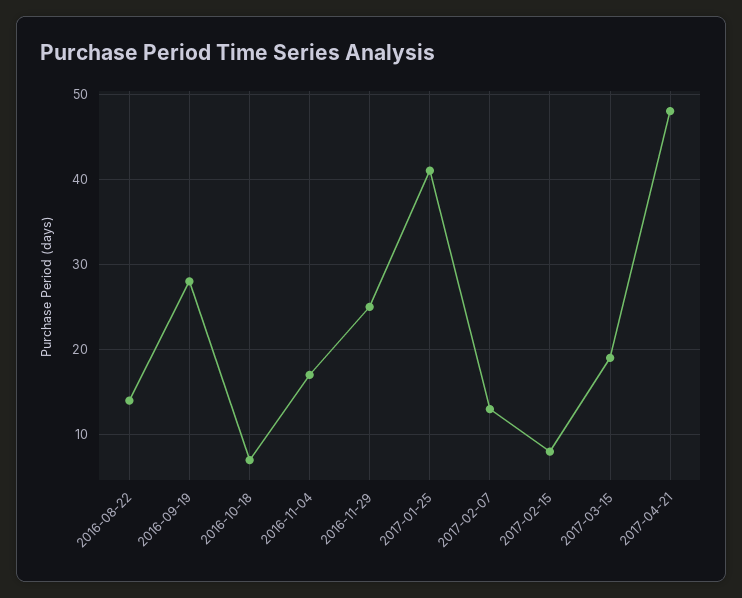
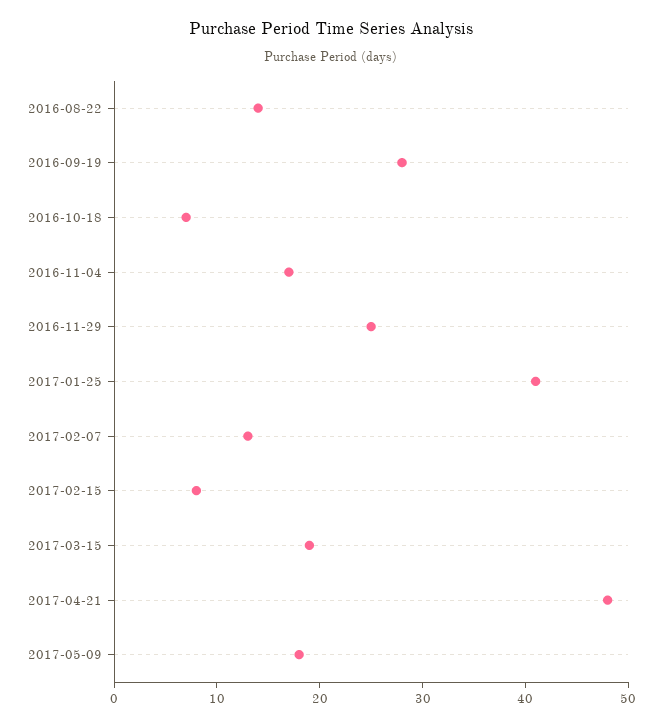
2017-05-09: none -> 18

